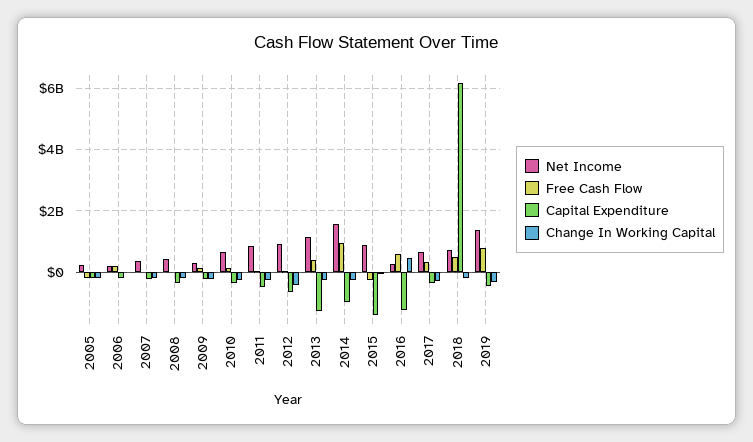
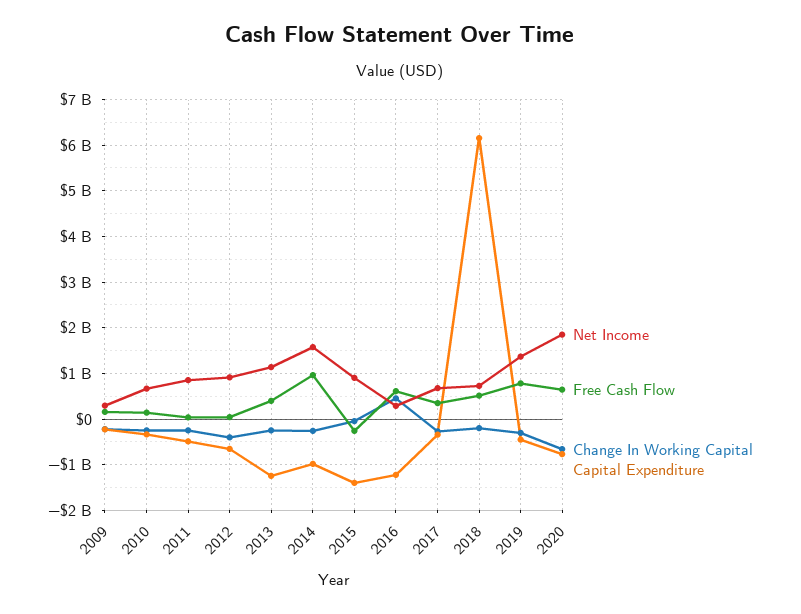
Net Income, 2005: 200000000 -> none
Free Cash Flow, 2005: -200000000 -> none
Capital Expenditure, 2005: -200000000 -> none
Change In Working Capital, 2005: -200000000 -> none
Net Income, 2006: 200000000 -> none
Free Cash Flow, 2006: 200000000 -> none
Capital Expenditure, 2006: -200000000 -> none
Change In Working Capital, 2006: 0 -> none
Net Income, 2007: 400000000 -> none
Free Cash Flow, 2007: 0 -> none
Capital Expenditure, 2007: -200000000 -> none
Change In Working Capital, 2007: -200000000 -> none
Net Income, 2008: 400000000 -> none
Free Cash Flow, 2008: 0 -> none
Capital Expenditure, 2008: -400000000 -> none
Change In Working Capital, 2008: -200000000 -> none
Net Income, 2020: none -> 1800000000
Free Cash Flow, 2020: none -> 600000000
Change In Working Capital, 2020: none -> -600000000
Capital Expenditure, 2020: none -> -800000000

